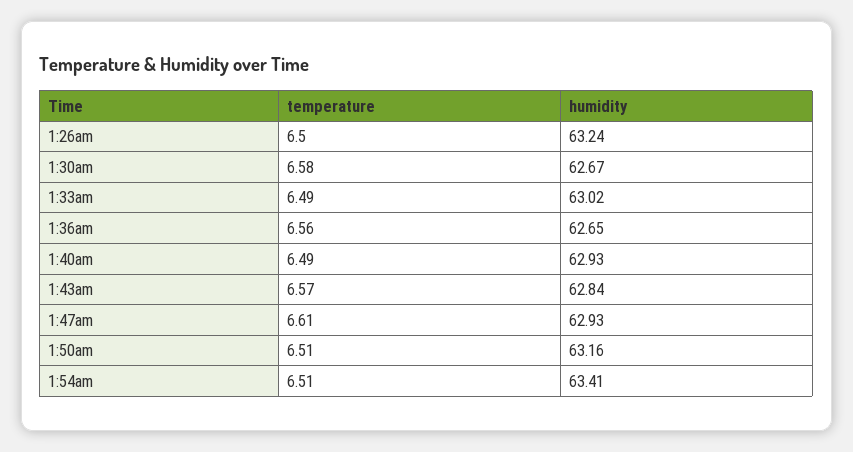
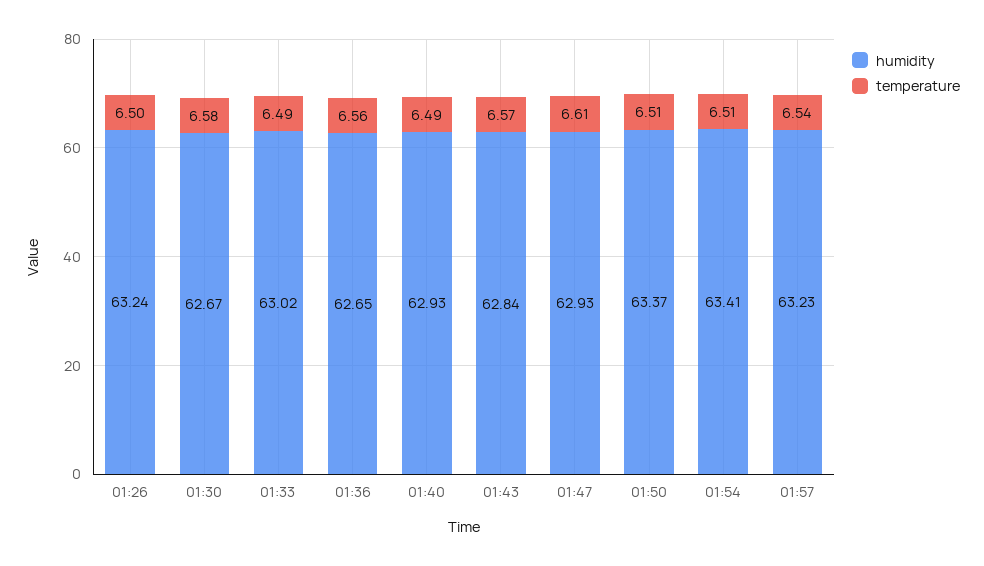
humidity, 1:50am: 63.16 -> 63.37
humidity, 01:57: none -> 63.23
temperature, 01:57: none -> 6.54

